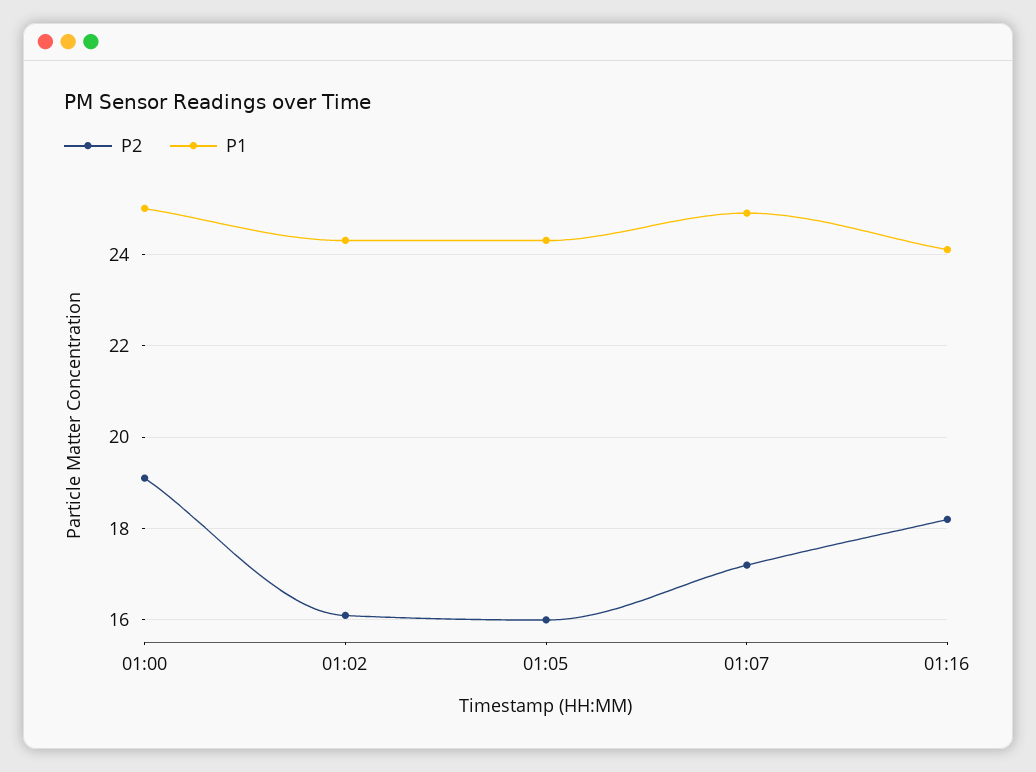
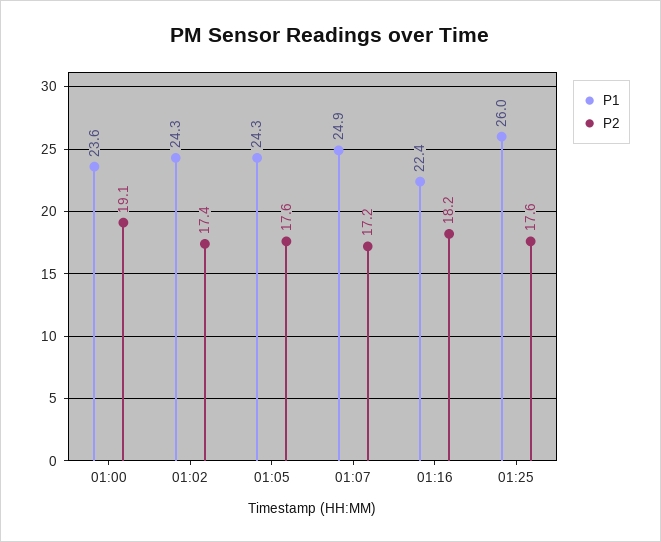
P1, 01:00: 25 -> 23.6
P2, 01:02: 16 -> 17.4
P2, 01:05: 16 -> 17.6
P1, 01:16: 24 -> 22.4
P1, 01:25: none -> 26
P2, 01:25: none -> 17.6

